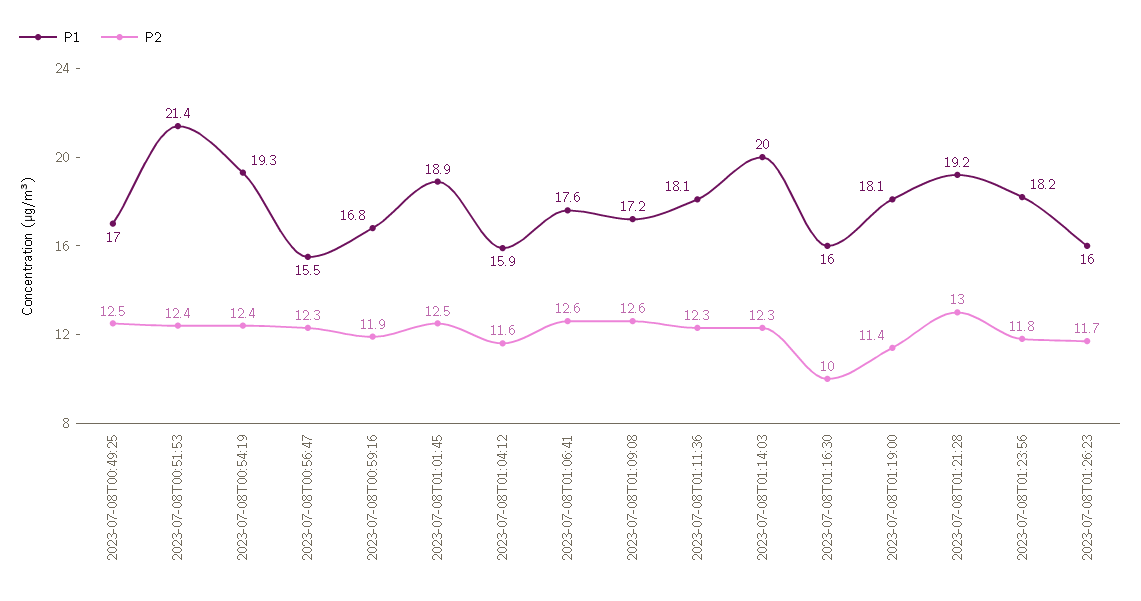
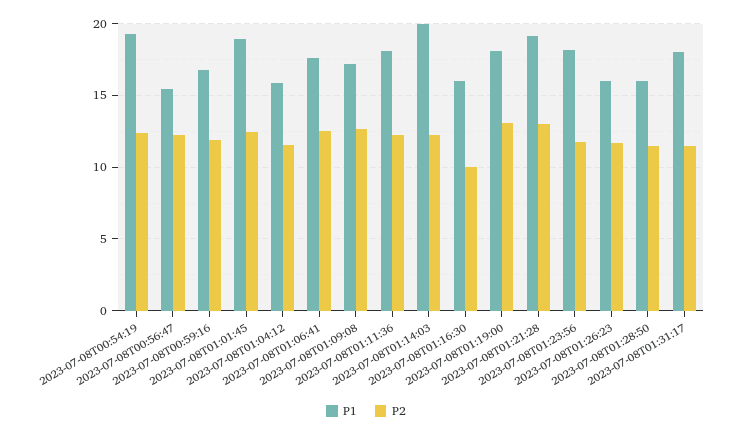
P1, 2023-07-08T00:49:25: 17 -> none
P2, 2023-07-08T00:49:25: 12.5 -> none
P1, 2023-07-08T00:51:53: 21.4 -> none
P2, 2023-07-08T00:51:53: 12.4 -> none
P2, 2023-07-08T01:19:00: 11.4 -> 13
P1, 2023-07-08T01:28:50: none -> 16
P2, 2023-07-08T01:28:50: none -> 11.5
P1, 2023-07-08T01:31:17: none -> 18
P2, 2023-07-08T01:31:17: none -> 11.5

